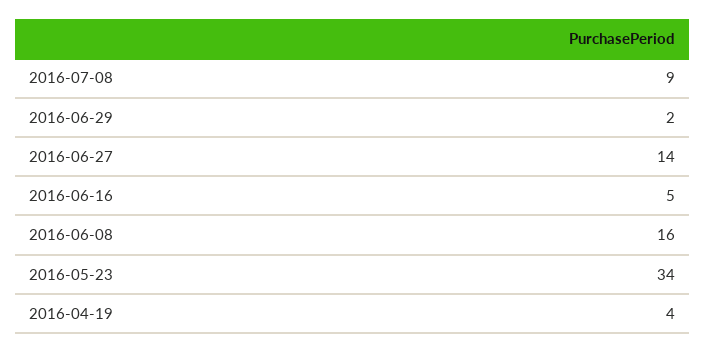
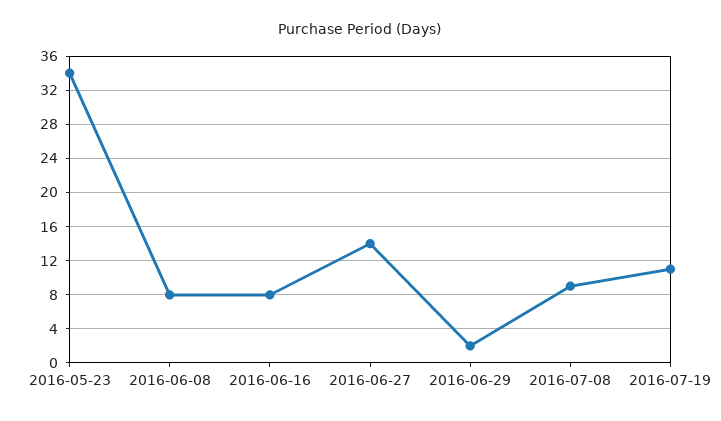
2016-06-16: 5 -> 8
2016-06-08: 16 -> 8
2016-04-19: 4 -> none
2016-07-19: none -> 11

